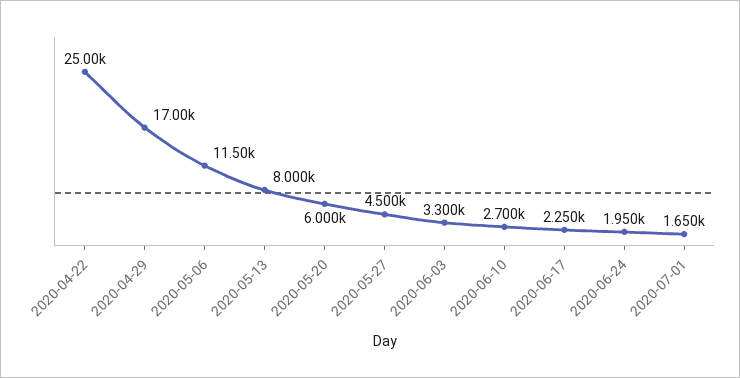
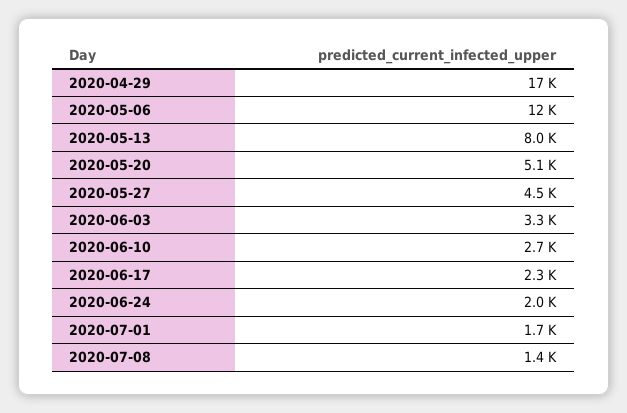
2020-04-22: 25000 -> none
2020-05-20: 6000 -> 5100
2020-07-08: none -> 1400

